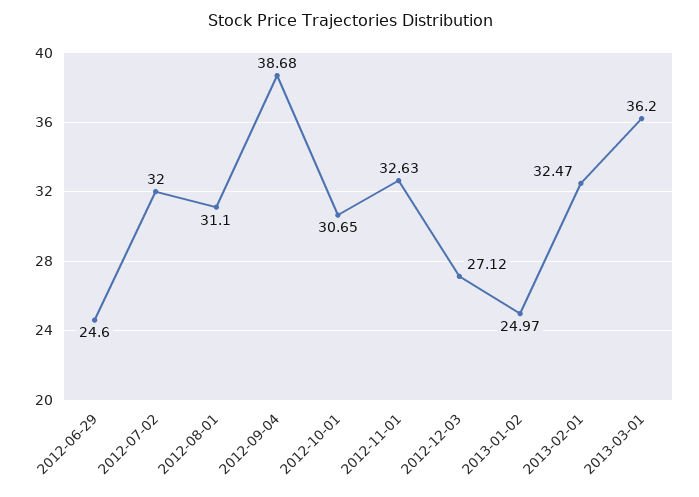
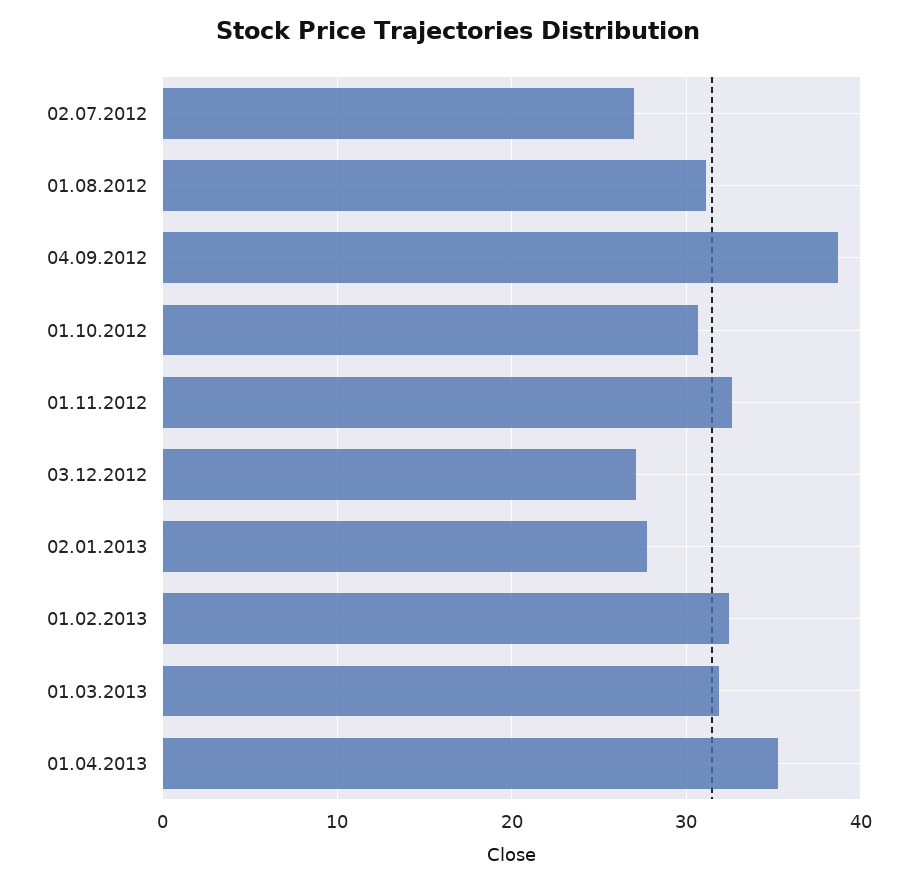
2012-06-29: 24.6 -> none
2012-07-02: 32 -> 27
2013-01-02: 24.97 -> 28
2013-03-01: 36.2 -> 32
01.04.2013: none -> 35

